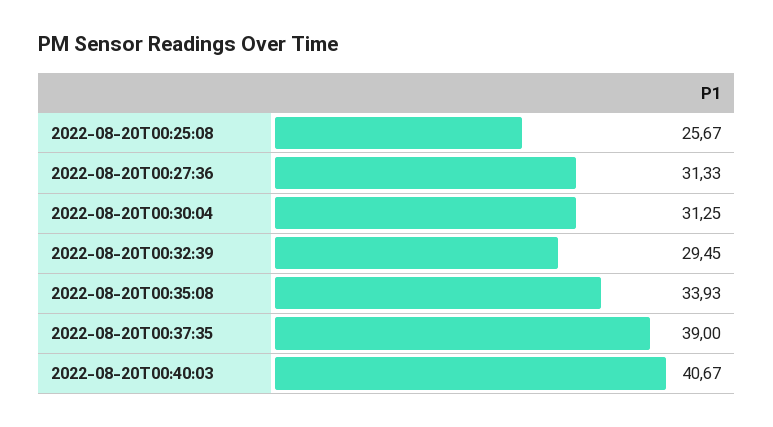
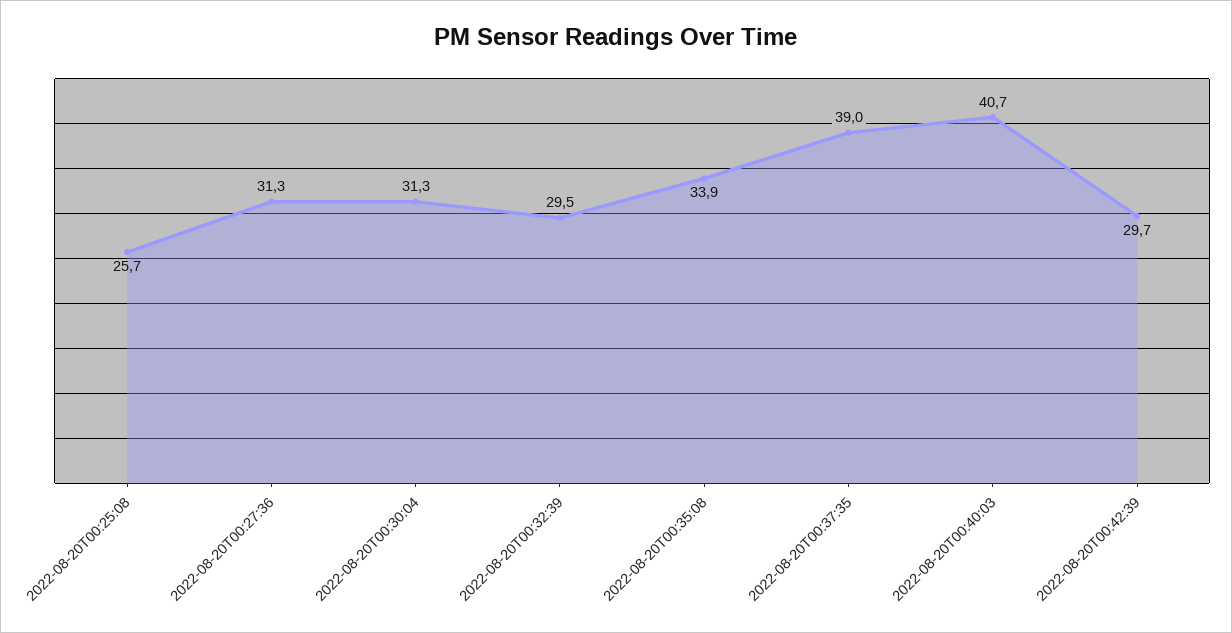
2022-08-20T00:42:39: none -> 29.7

